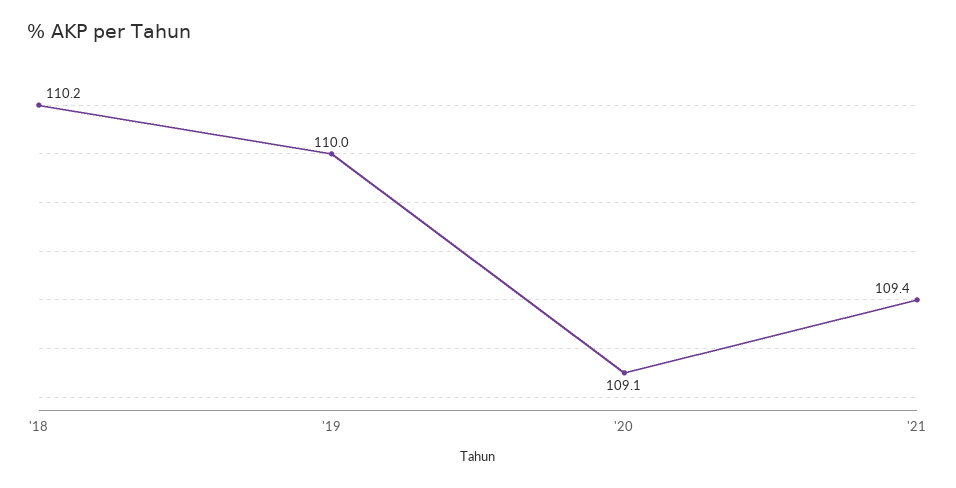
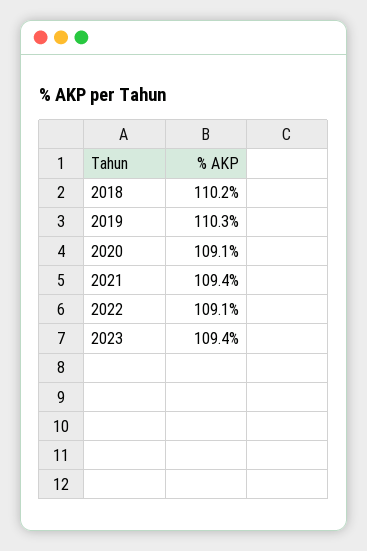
'19: 110 -> 110.3
2022: none -> 109.1
2023: none -> 109.4

